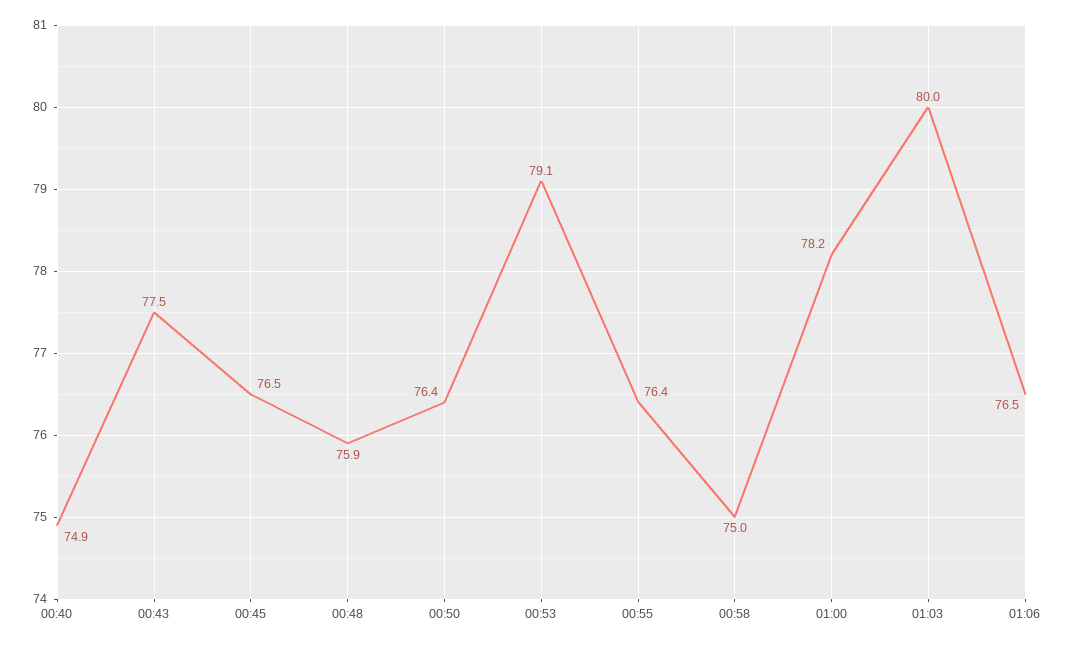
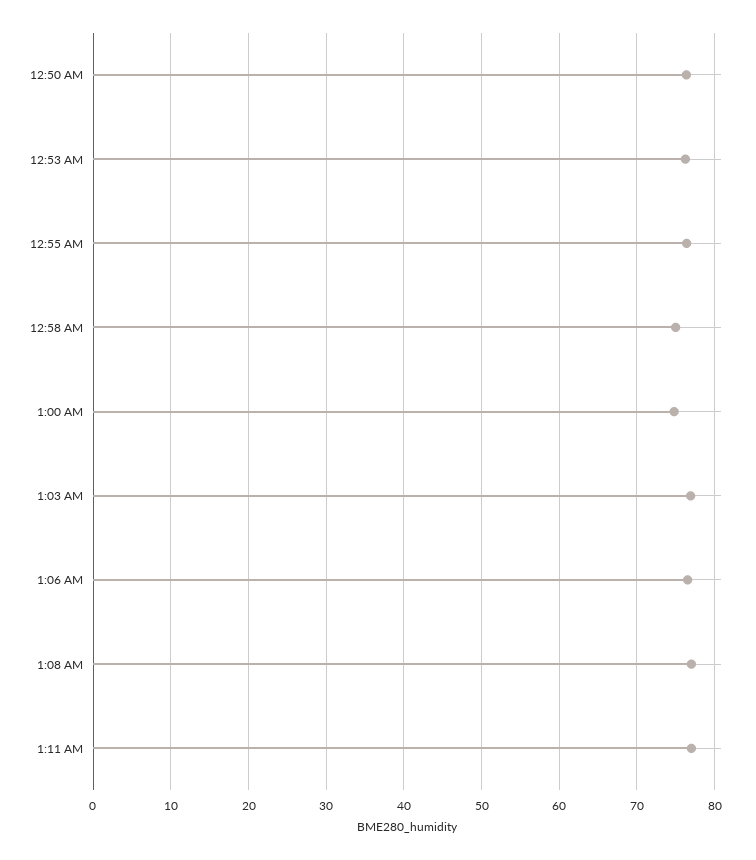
00:40: 74.9 -> none
00:43: 77.5 -> none
00:45: 76.5 -> none
00:48: 75.9 -> none
00:53: 79.1 -> 76
01:00: 78.2 -> 75
01:03: 80 -> 77
1:08 AM: none -> 77
1:11 AM: none -> 77

